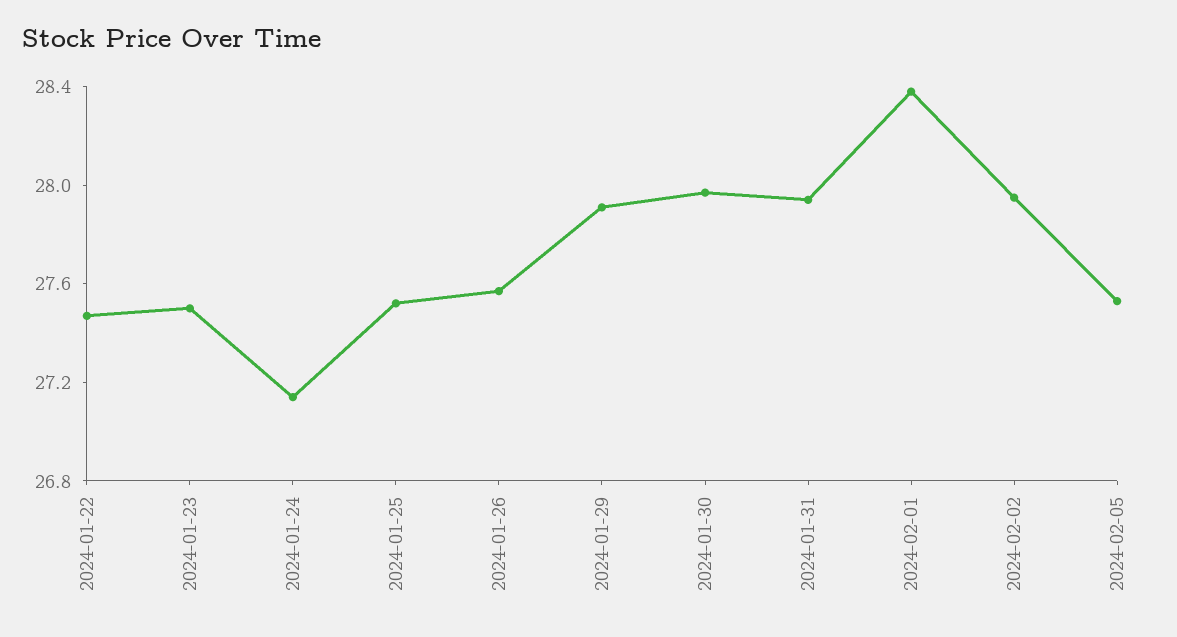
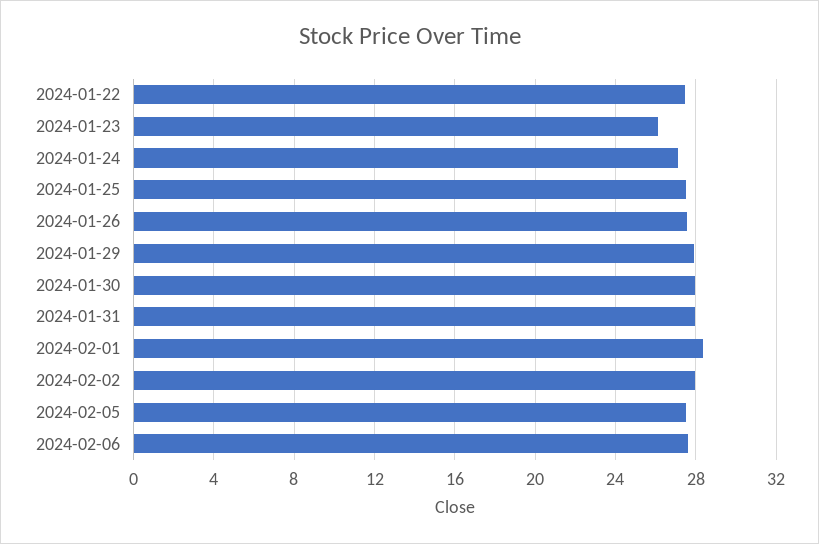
2024-01-23: 27.5 -> 26
2024-02-06: none -> 27.5

